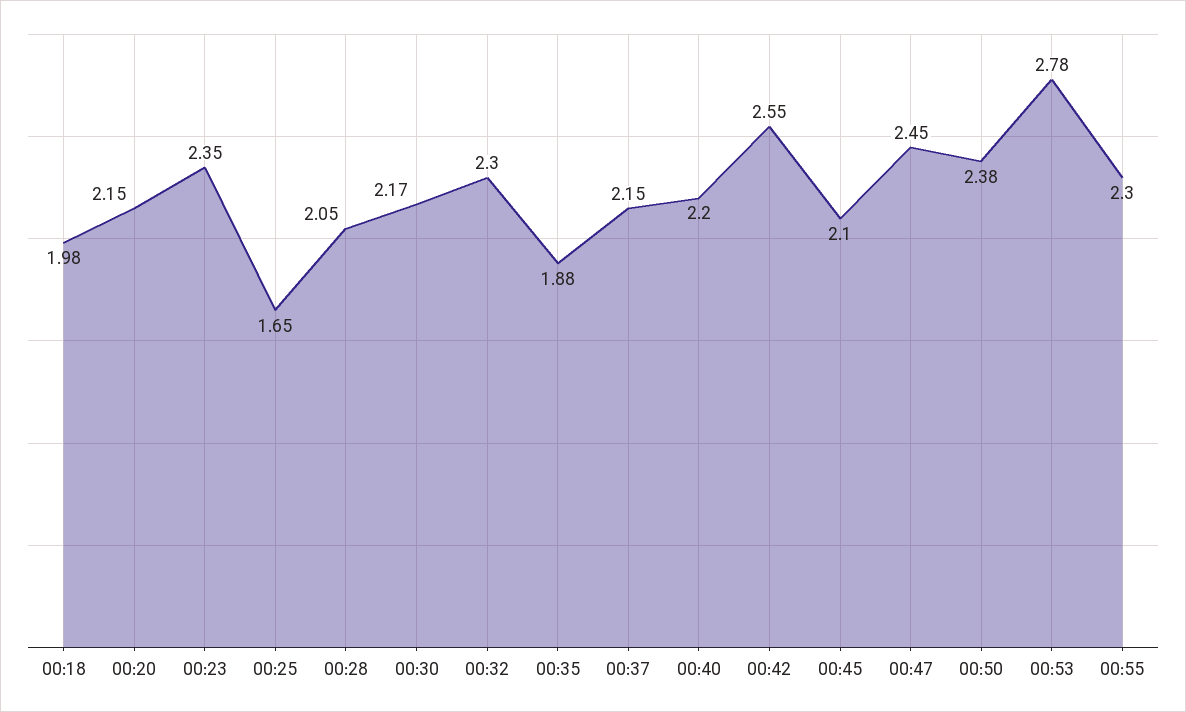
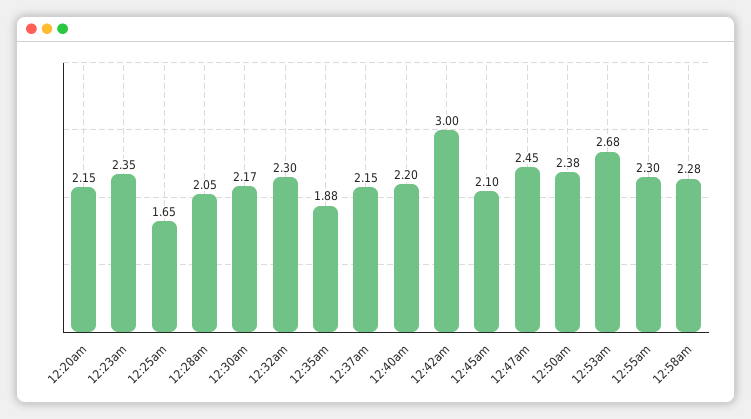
00:18: 1.98 -> none
00:42: 2.55 -> 3
00:53: 2.78 -> 2.68
12:58am: none -> 2.28

